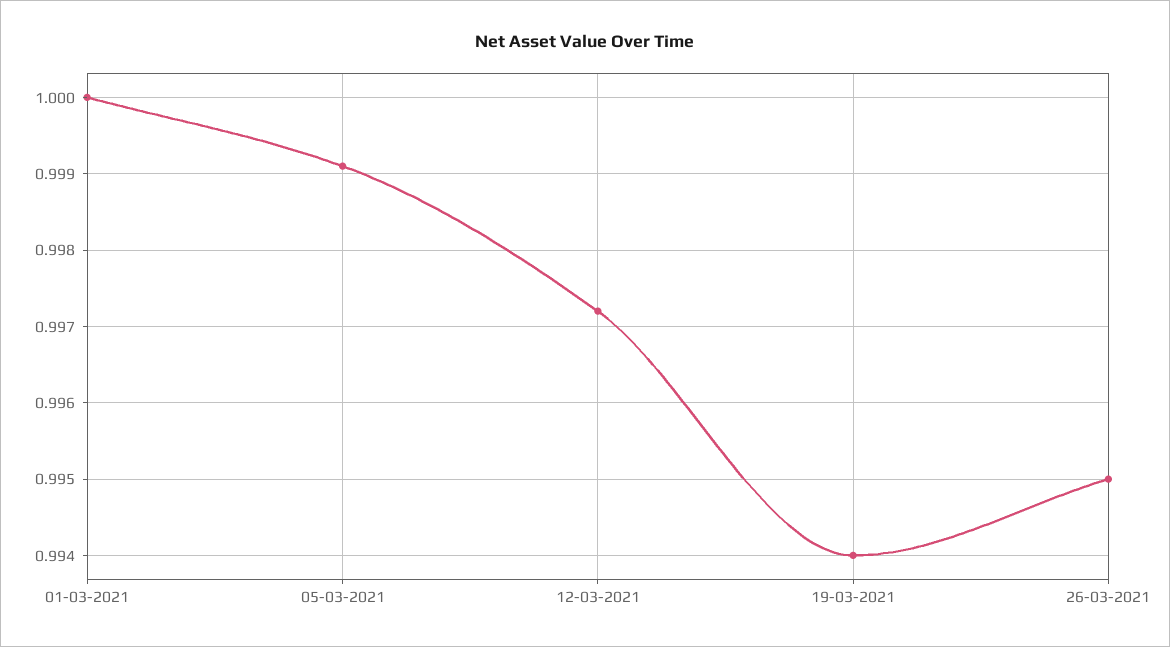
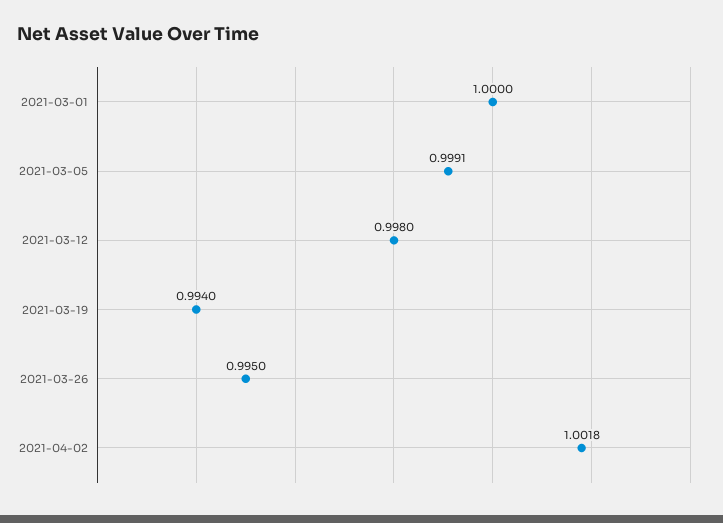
12-03-2021: 0.9972 -> 0.998
2021-04-02: none -> 1.0018

